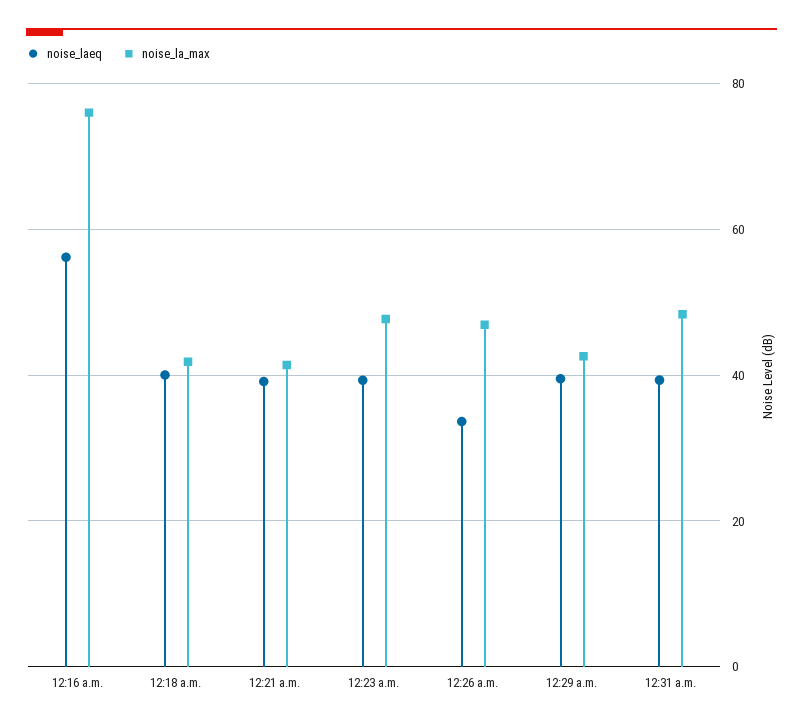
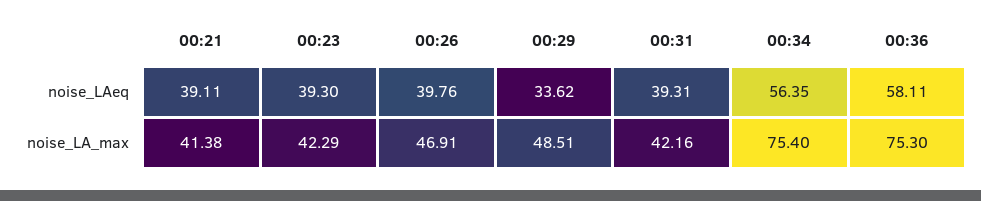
noise_laeq, 12:16 a.m.: 56 -> none
noise_la_max, 12:16 a.m.: 76 -> none
noise_laeq, 12:18 a.m.: 40 -> none
noise_la_max, 12:18 a.m.: 42 -> none
noise_la_max, 12:23 a.m.: 48 -> 42.29
noise_laeq, 12:26 a.m.: 34 -> 39.76
noise_laeq, 12:29 a.m.: 40 -> 33.62
noise_la_max, 12:29 a.m.: 42 -> 48.51
noise_la_max, 12:31 a.m.: 48 -> 42.16
noise_laeq, 00:34: none -> 56.35
noise_laeq, 00:36: none -> 58.11
noise_la_max, 00:34: none -> 75.4
noise_la_max, 00:36: none -> 75.3

